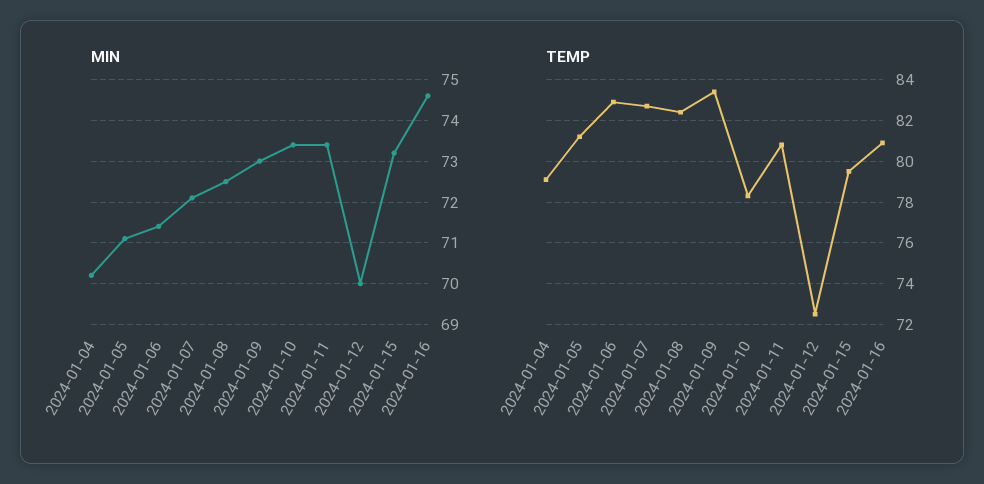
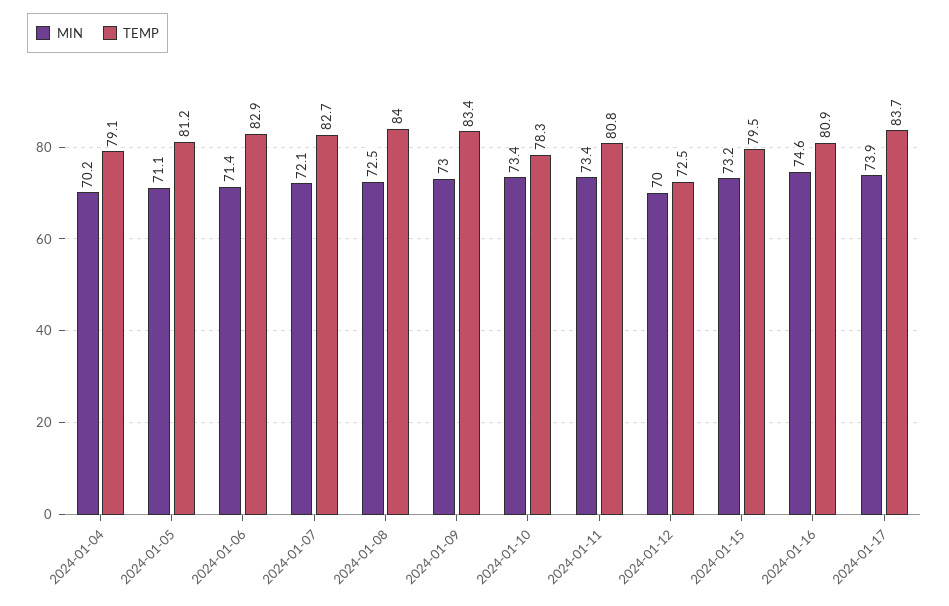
TEMP, 2024-01-08: 82.5 -> 84
MIN, 2024-01-17: none -> 73.9
TEMP, 2024-01-17: none -> 83.7

